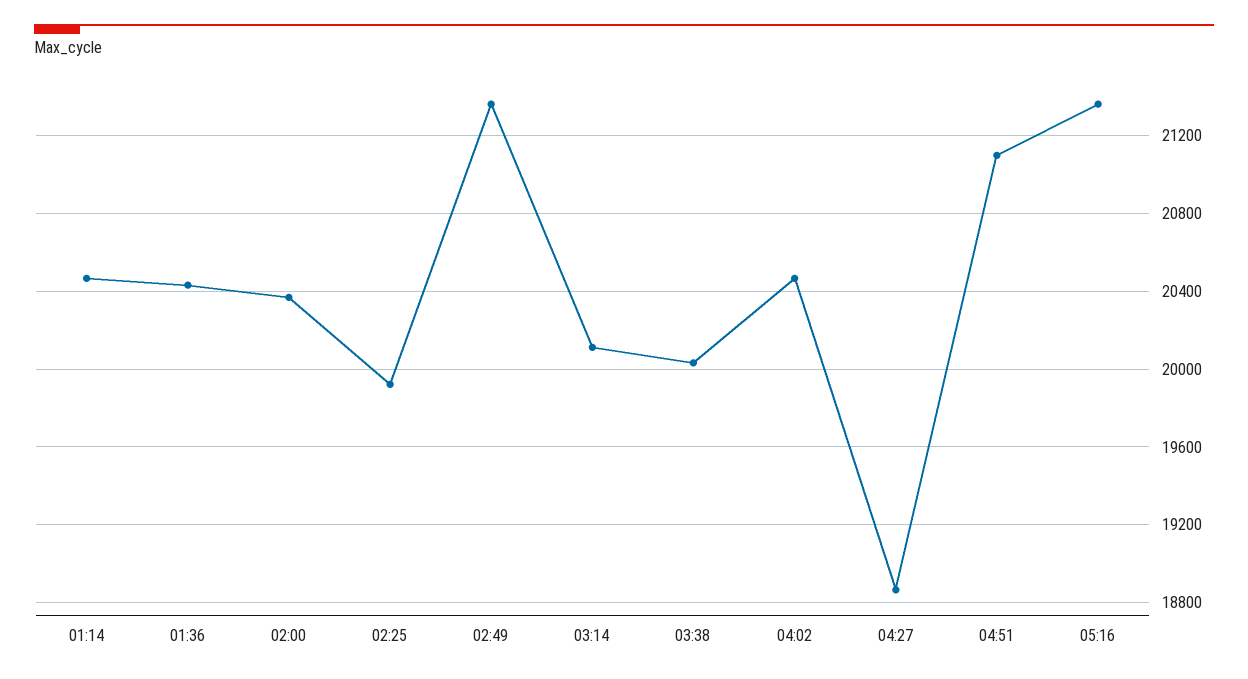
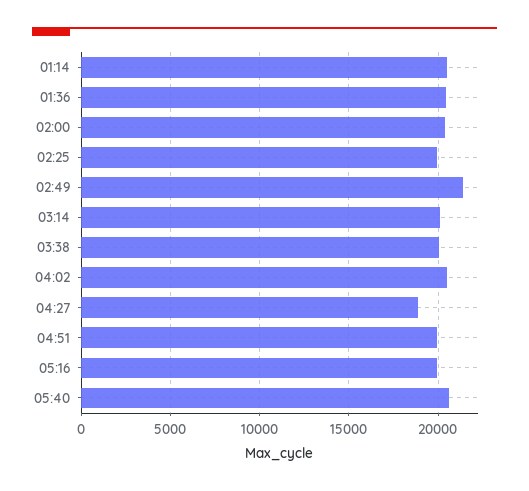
04:51: 21100 -> 20000
05:16: 21350 -> 20000
05:40: none -> 20500

